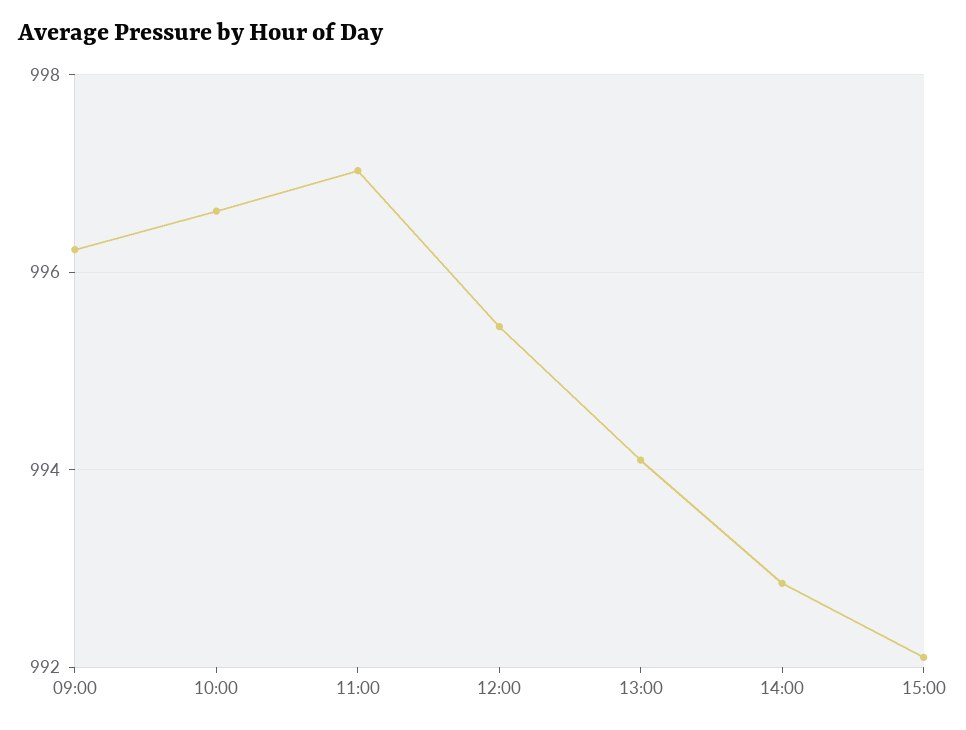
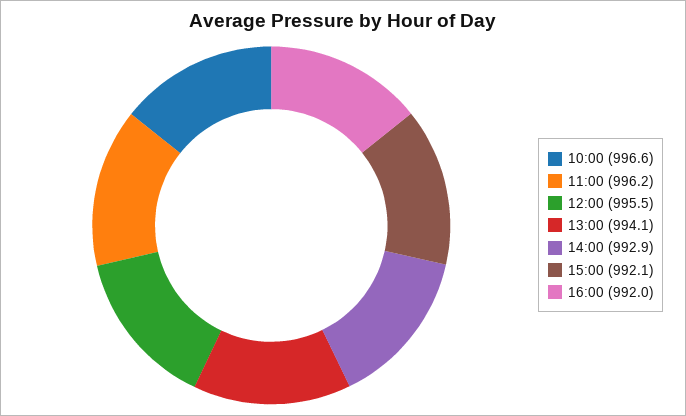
09:00: 996.2 -> none
11:00: 997 -> 996.2
16:00: none -> 992

